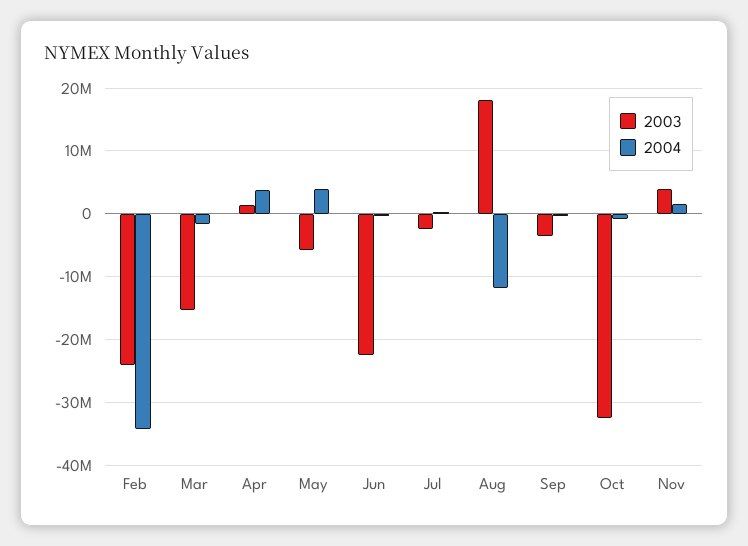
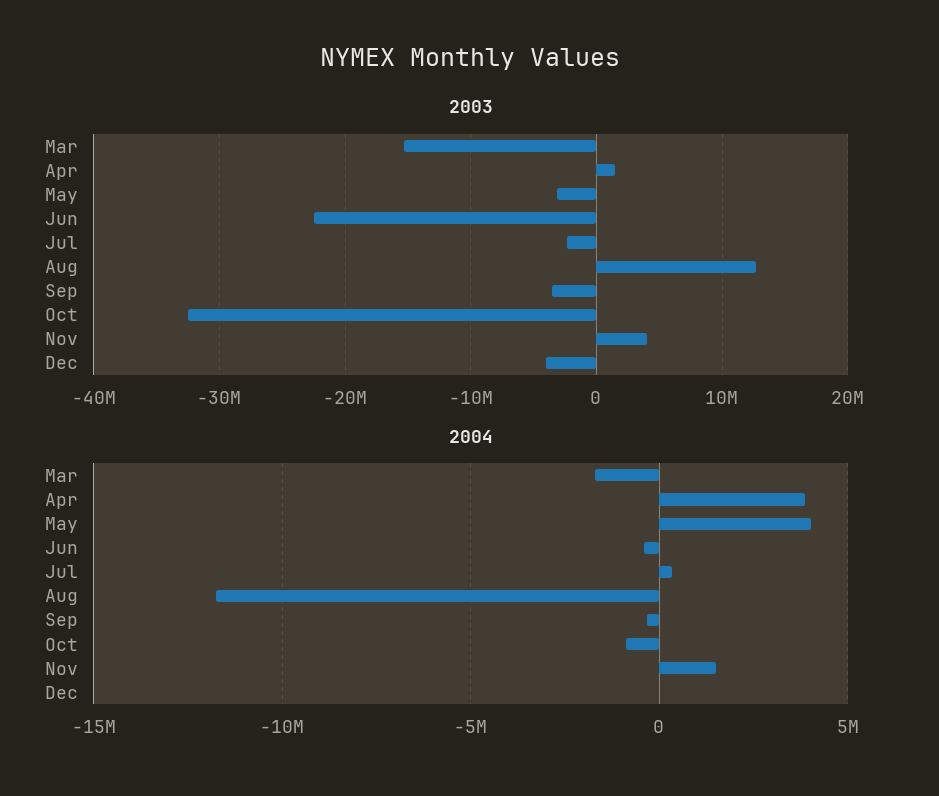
2003, Feb: -24000000 -> none
2004, Feb: -34000000 -> none
2003, May: -6000000 -> -3000000
2003, Aug: 18000000 -> 13000000
2003, Dec: none -> -4000000
2004, Dec: none -> 0

